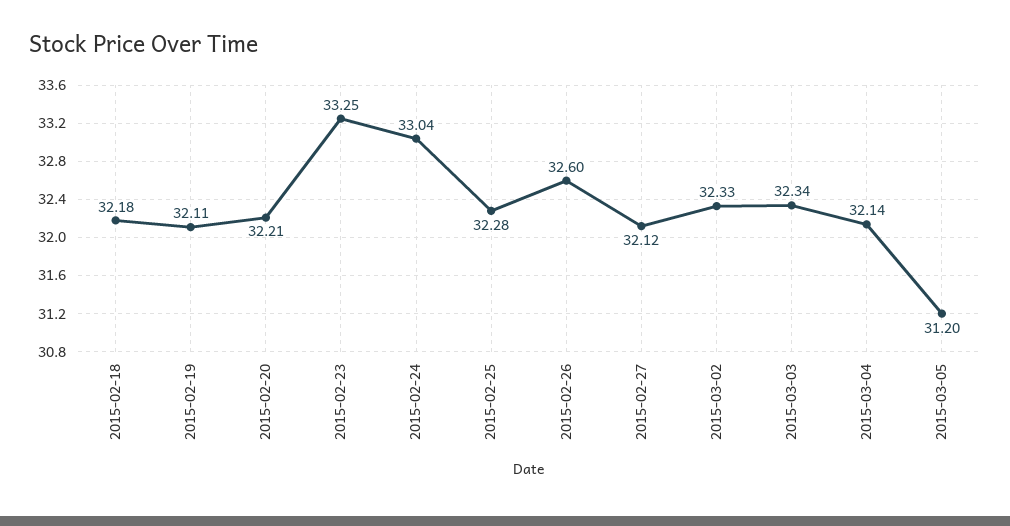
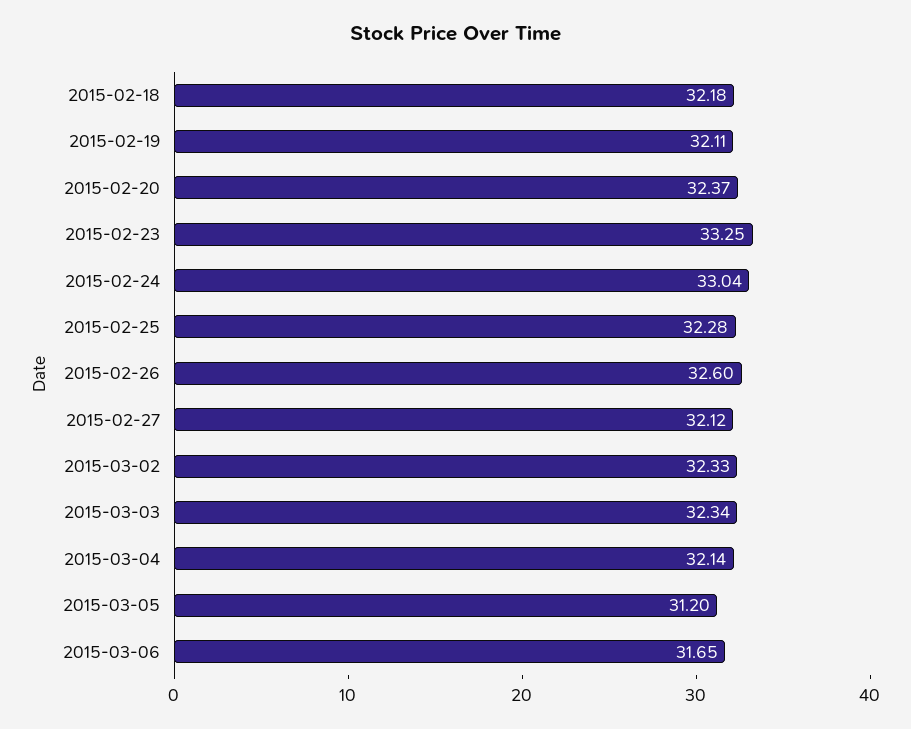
2015-02-20: 32.21 -> 32.37
2015-03-06: none -> 31.65

